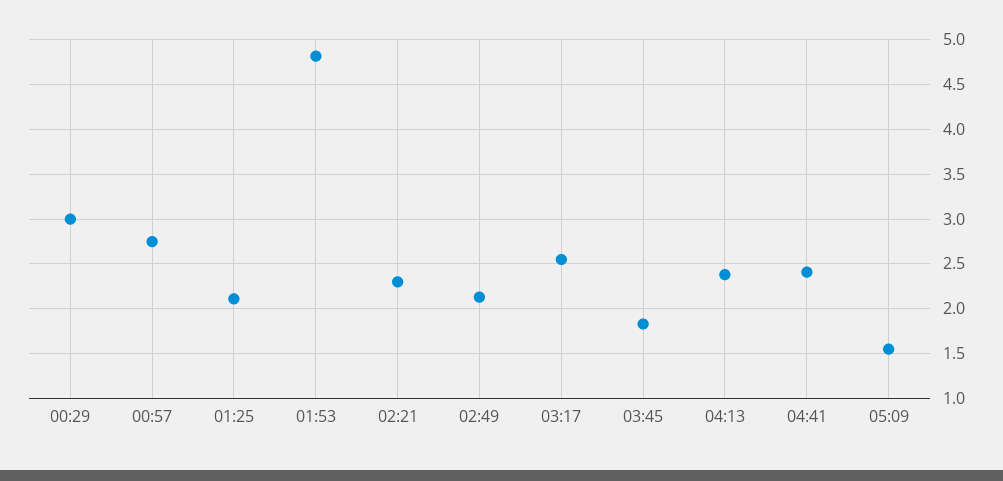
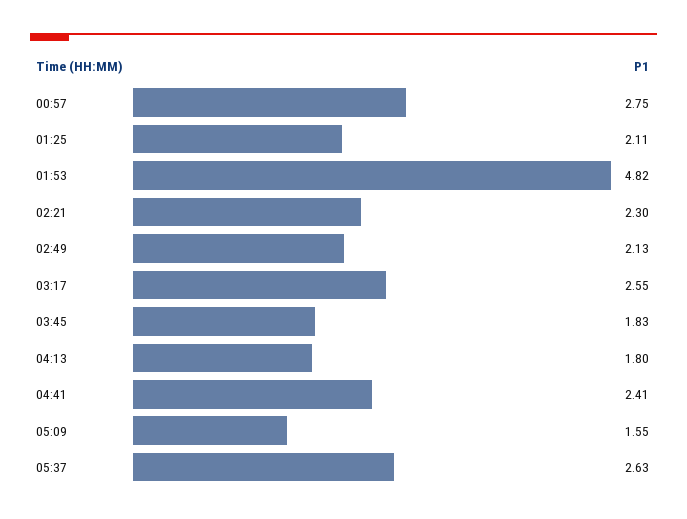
00:29: 3 -> none
04:13: 2.4 -> 1.8
05:37: none -> 2.63

